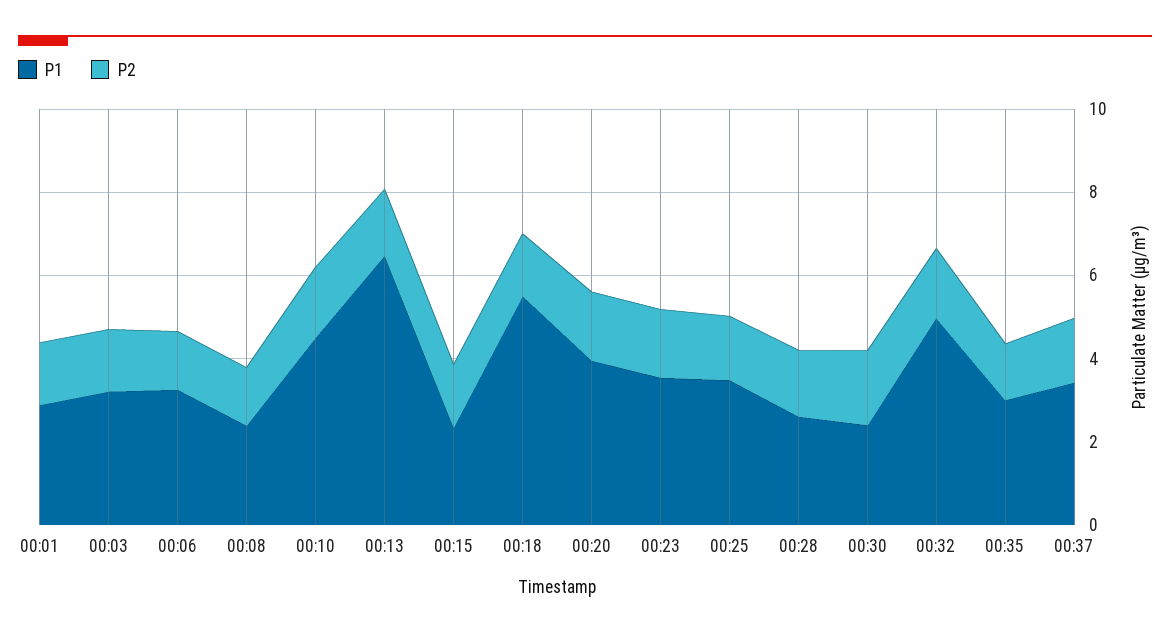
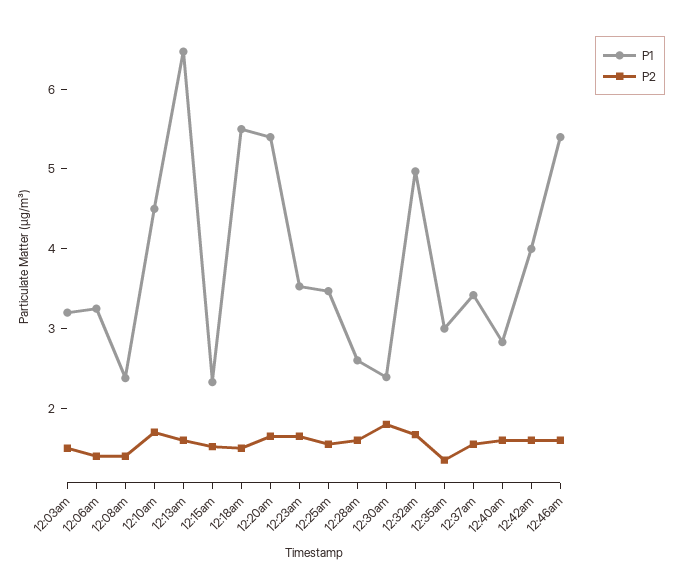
P1, 00:01: 3 -> none
P2, 00:01: 1.5 -> none
P1, 00:20: 4 -> 5.4
P1, 12:40am: none -> 2.8
P2, 12:40am: none -> 1.6
P1, 12:42am: none -> 4
P2, 12:42am: none -> 1.6
P1, 12:46am: none -> 5.4
P2, 12:46am: none -> 1.6

